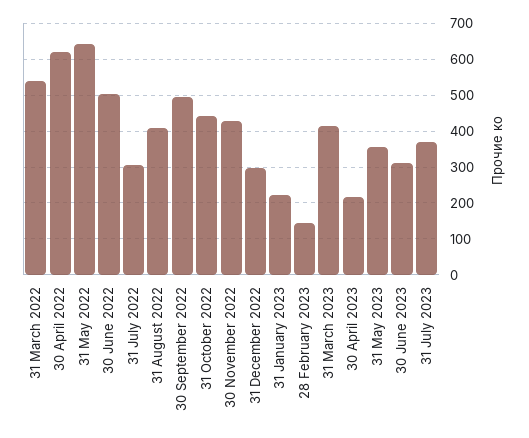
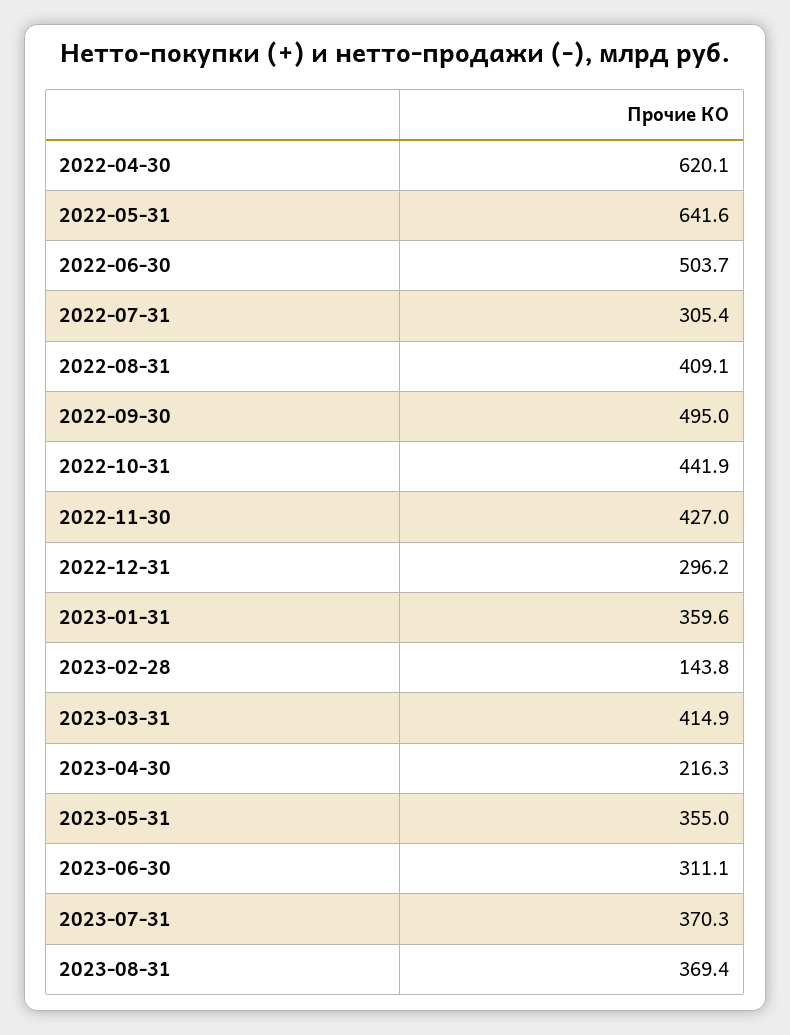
31 March 2022: 540 -> none
31 January 2023: 220 -> 359.6
2023-08-31: none -> 369.4

